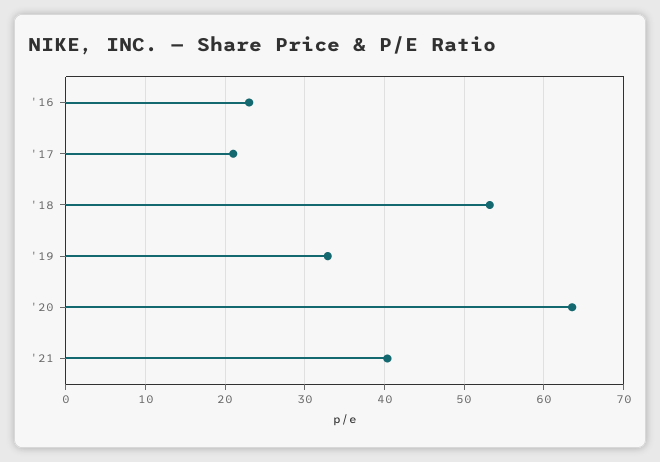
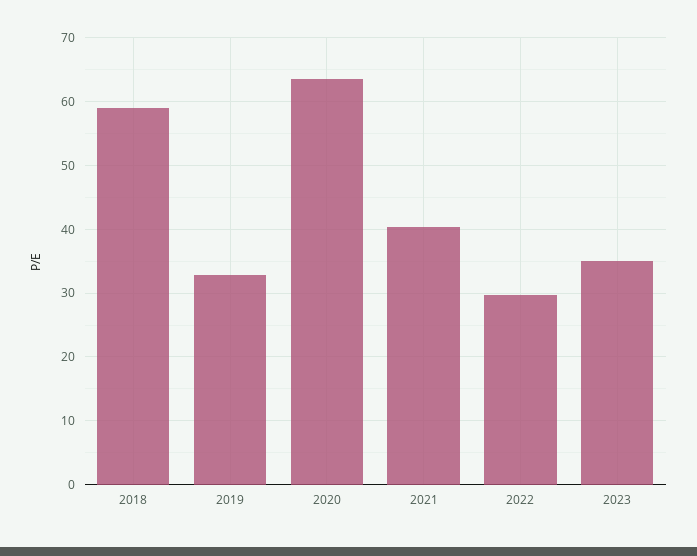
'16: 23 -> none
'17: 21 -> none
'18: 53 -> 59
2022: none -> 30
2023: none -> 35

